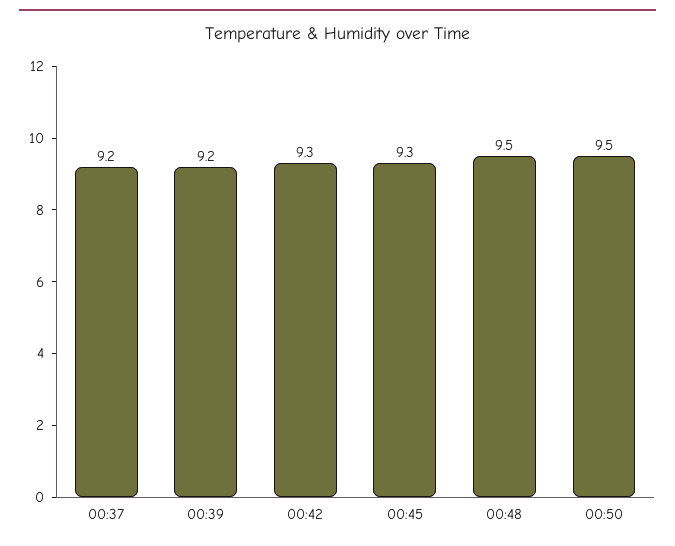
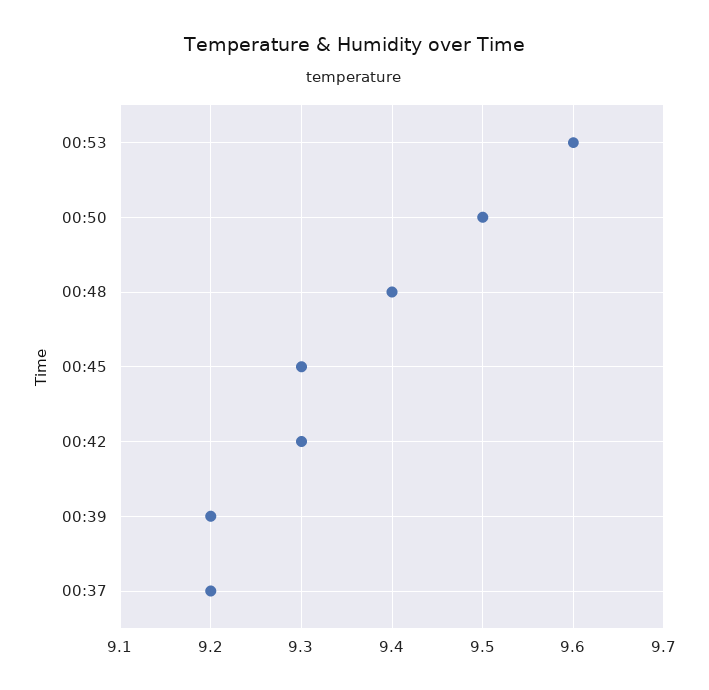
00:48: 9.5 -> 9.4
00:53: none -> 9.6

